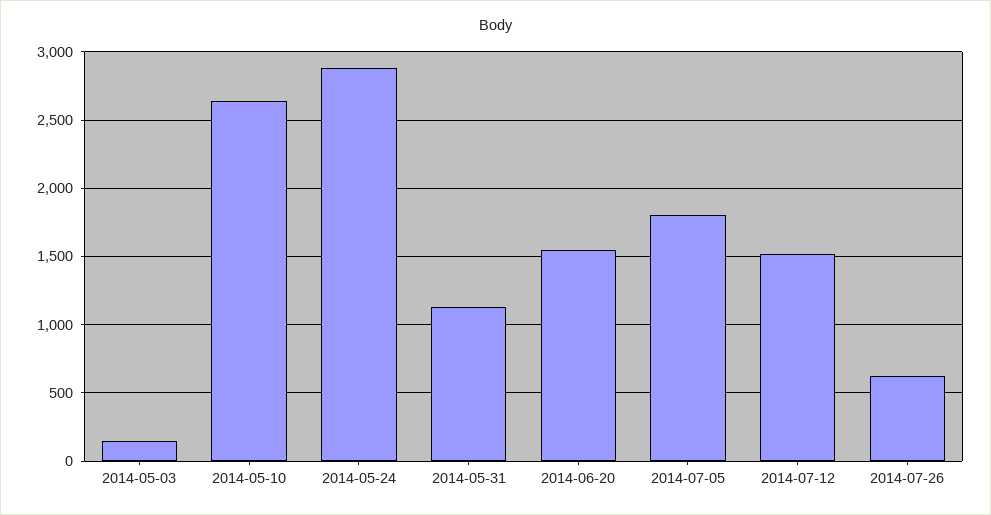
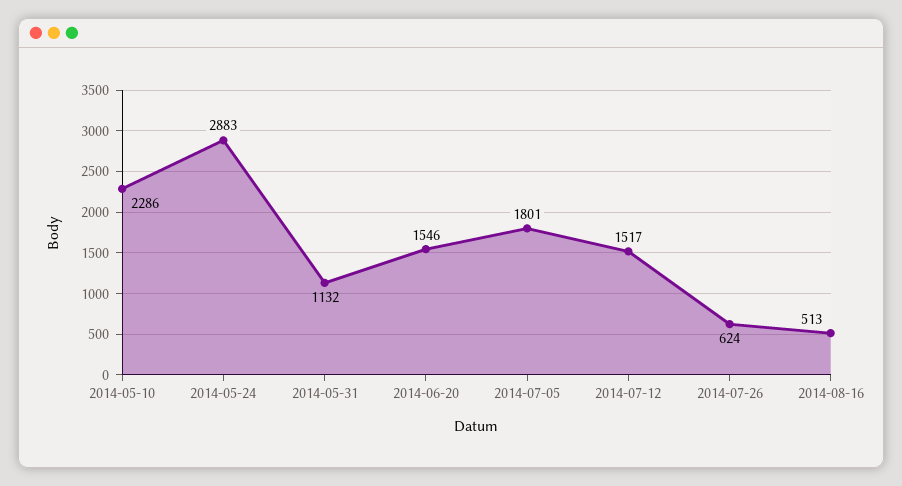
2014-05-03: 150 -> none
2014-05-10: 2650 -> 2286
2014-08-16: none -> 513

